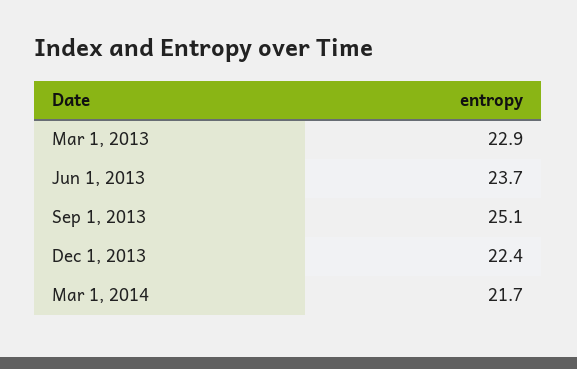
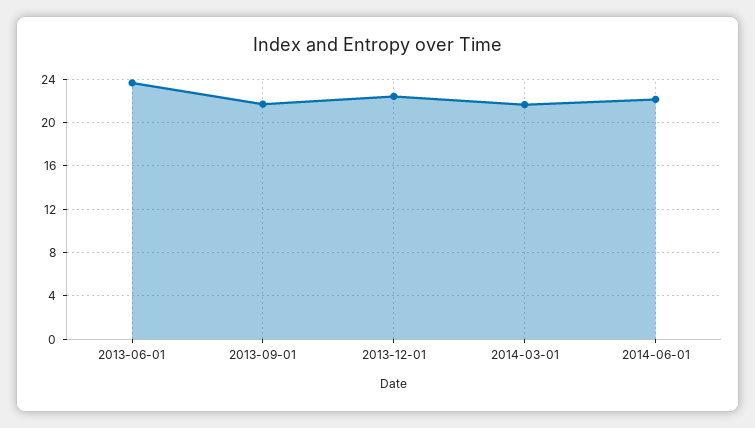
Mar 1, 2013: 22.9 -> none
Sep 1, 2013: 25.1 -> 22
2014-06-01: none -> 22

